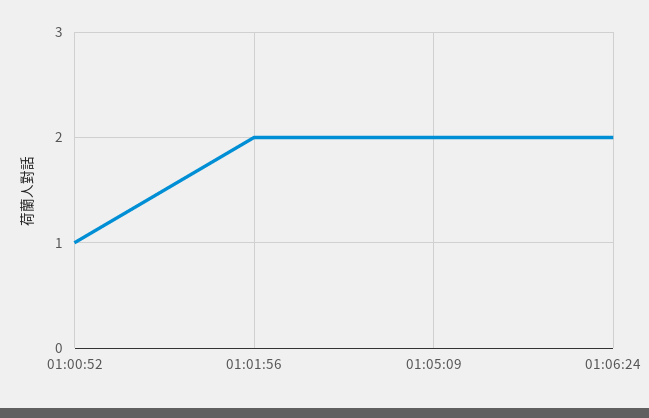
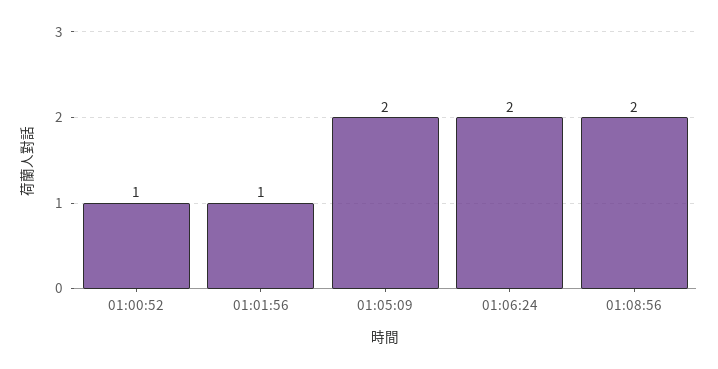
01:01:56: 2 -> 1
01:08:56: none -> 2

